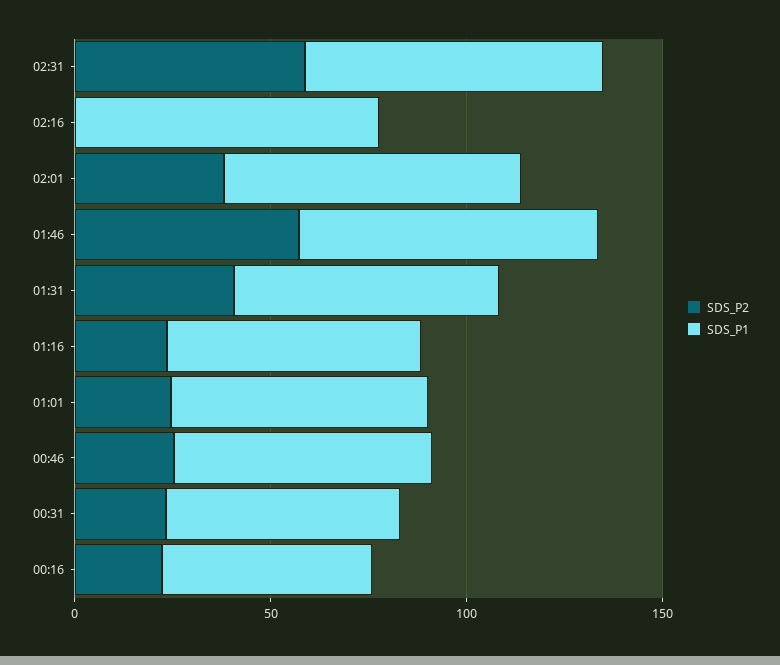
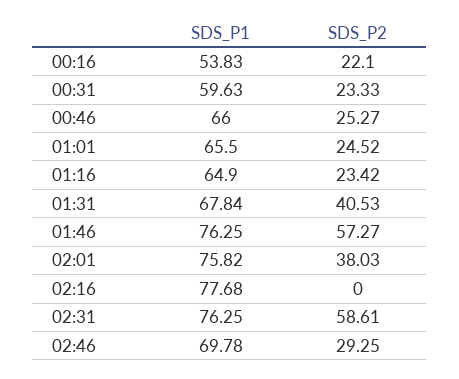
SDS_P1, 02:46: none -> 69.78
SDS_P2, 02:46: none -> 29.25

